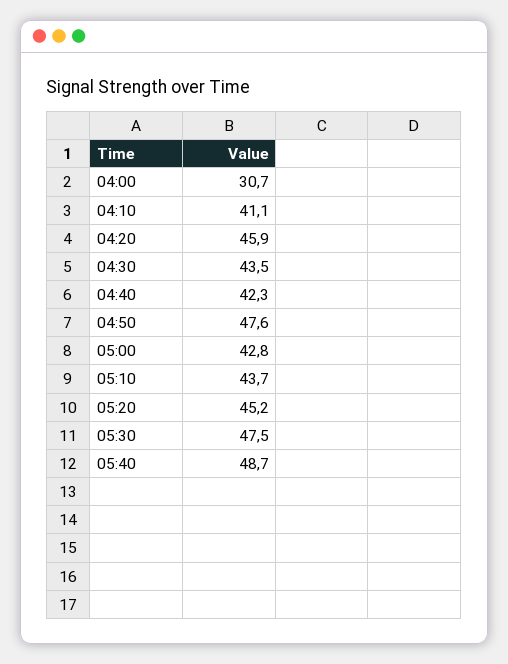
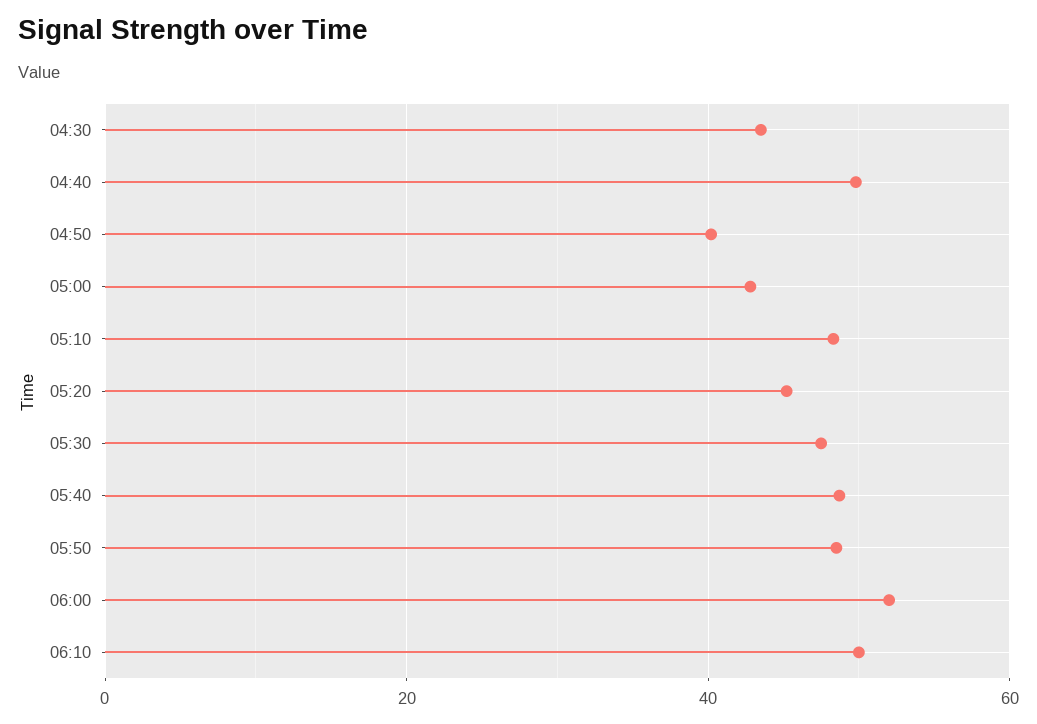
04:00: 30.7 -> none
04:10: 41.1 -> none
04:20: 45.9 -> none
04:40: 42.3 -> 50
04:50: 47.6 -> 40
05:10: 43.7 -> 48
05:50: none -> 48
06:00: none -> 52
06:10: none -> 50

